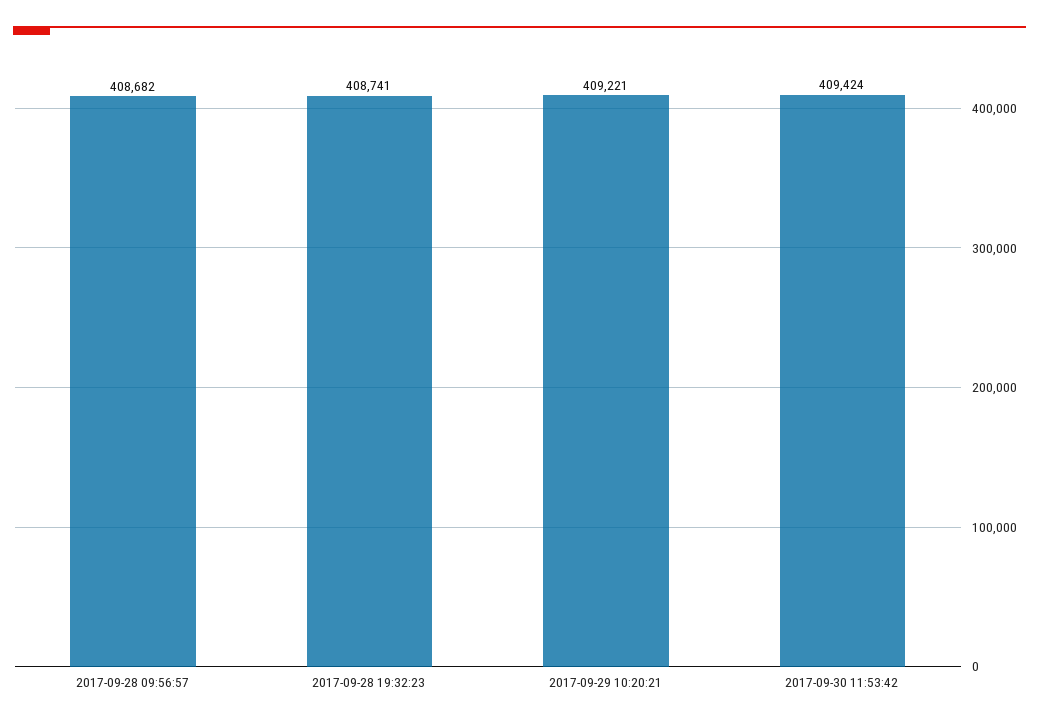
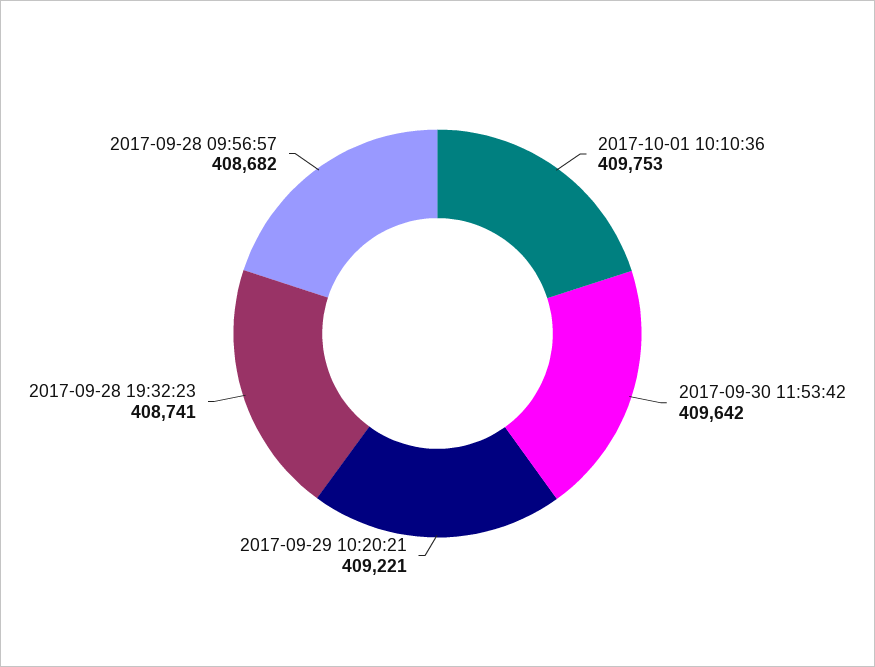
2017-09-30 11:53:42: 409424 -> 409642
2017-10-01 10:10:36: none -> 409753

